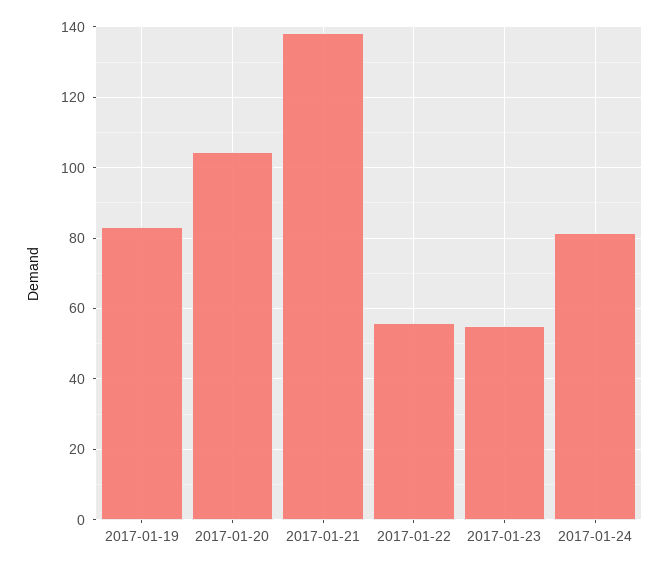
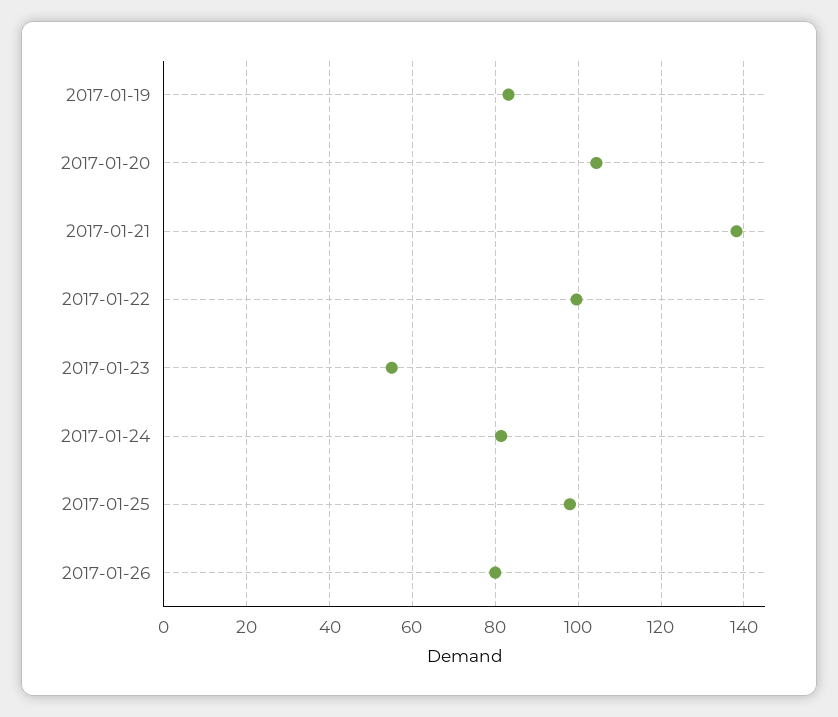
2017-01-22: 56 -> 100
2017-01-25: none -> 98
2017-01-26: none -> 80

